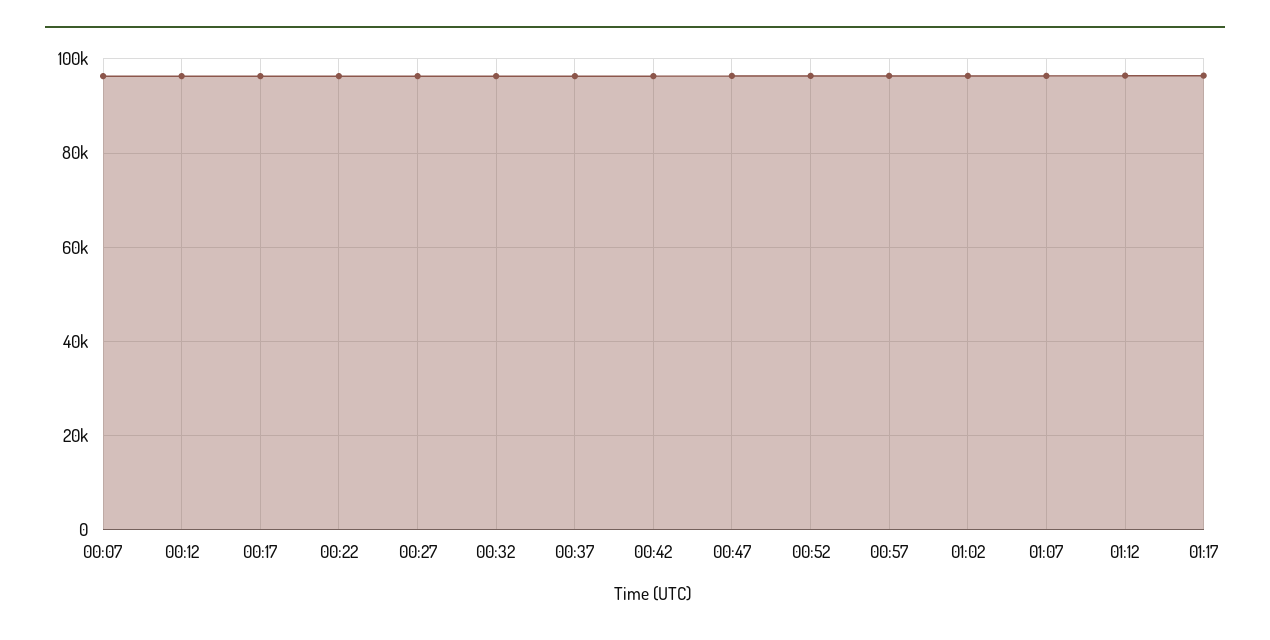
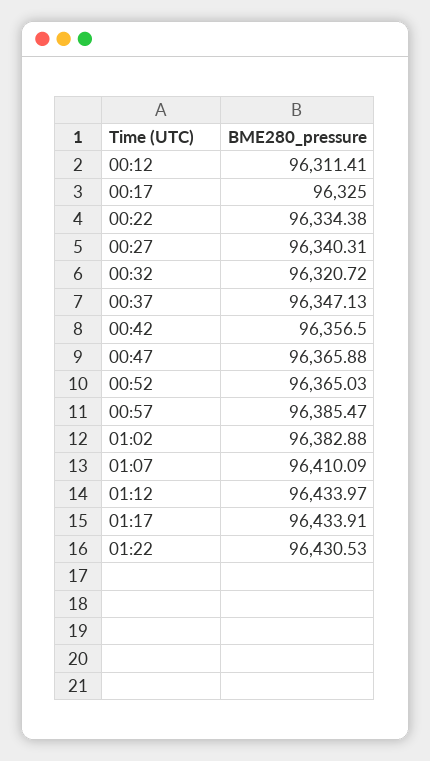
00:07: 96000 -> none
01:22: none -> 96430.53

